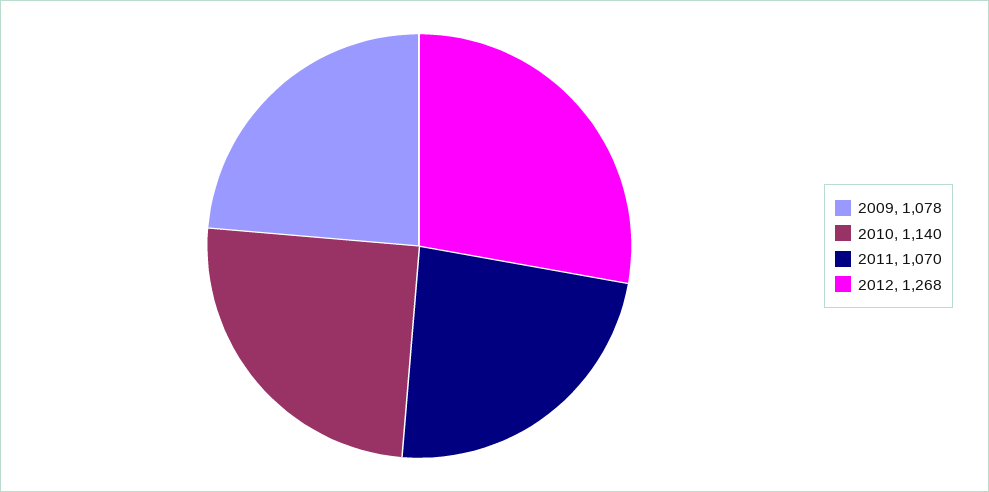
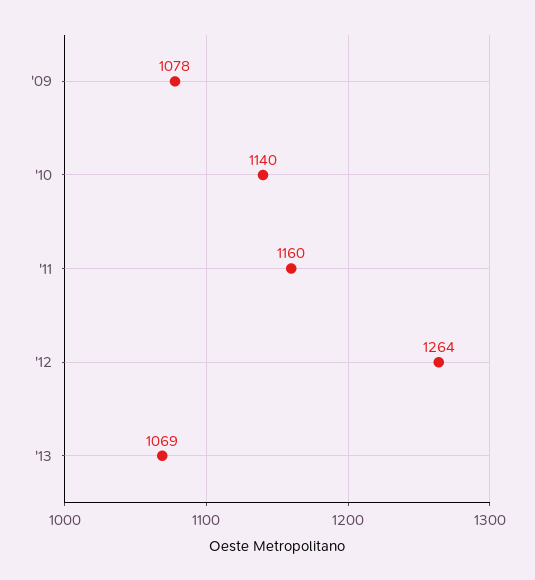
2011: 1070 -> 1160
2012: 1268 -> 1264
'13: none -> 1069

